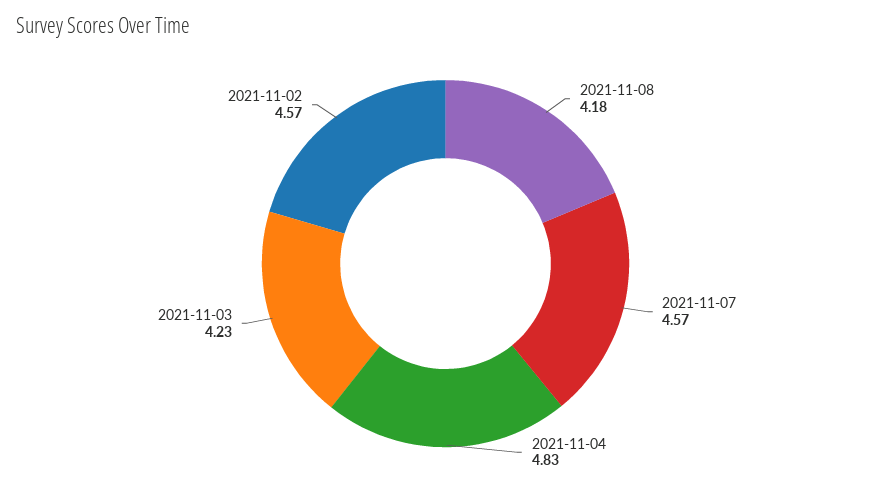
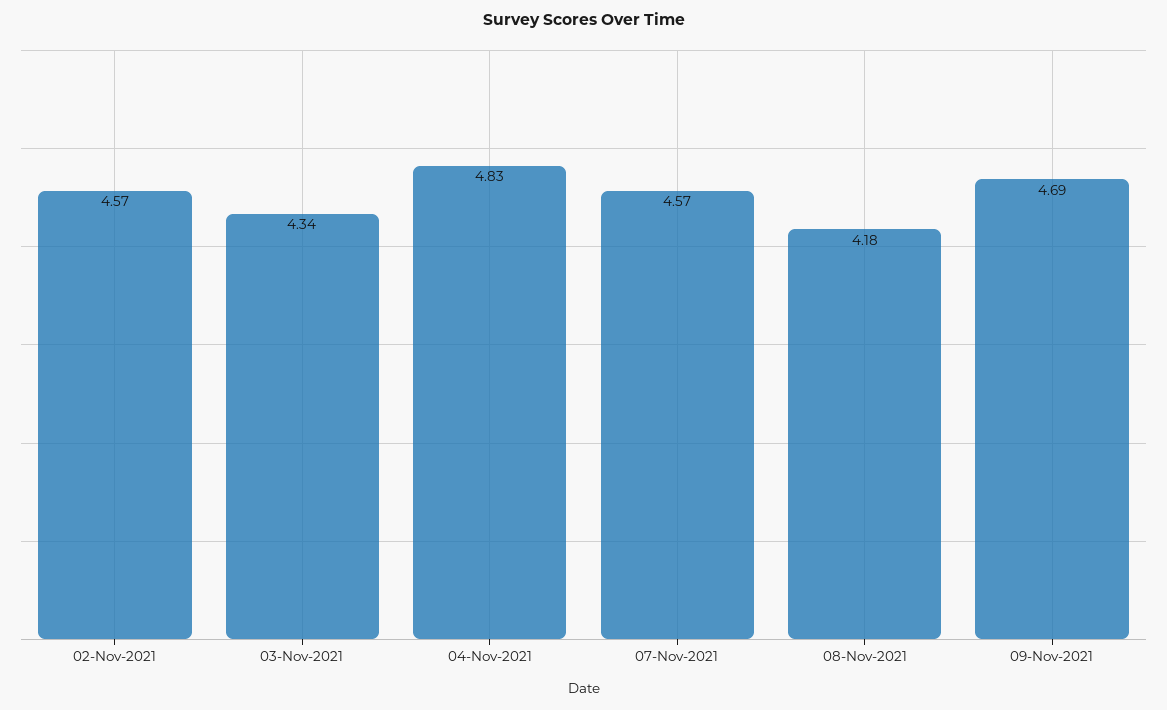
2021-11-03: 4.23 -> 4.34
09-Nov-2021: none -> 4.69

